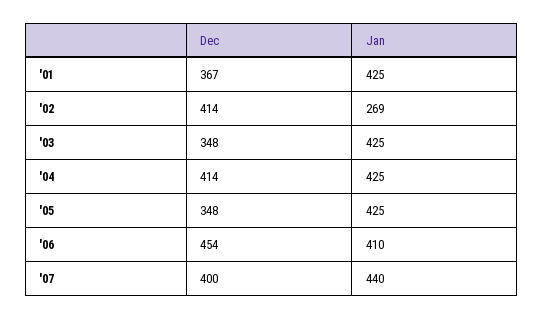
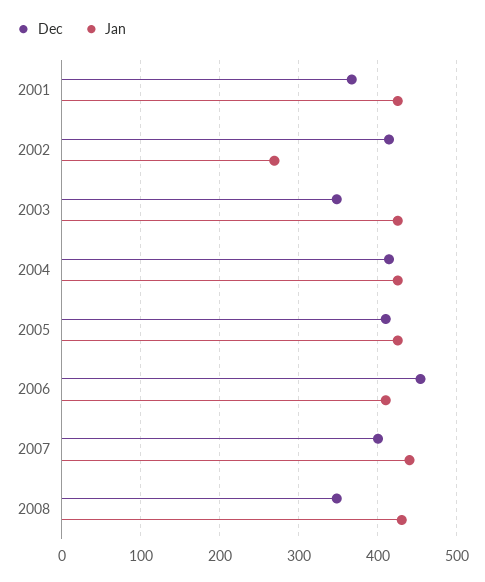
Dec, '05: 348 -> 410
Dec, 2008: none -> 350
Jan, 2008: none -> 430

